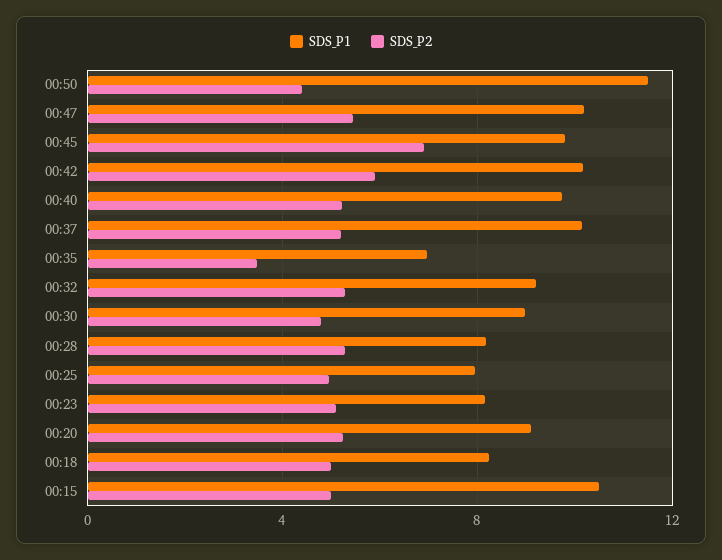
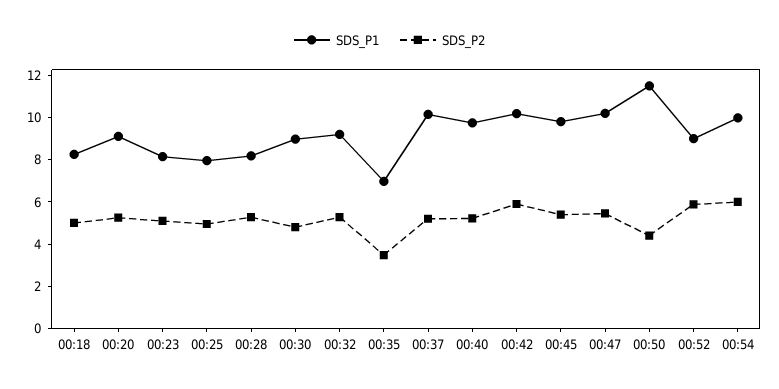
SDS_P2, 00:45: 7 -> 5.5
SDS_P1, 00:15: 10.5 -> none
SDS_P2, 00:15: 5 -> none
SDS_P1, 00:52: none -> 9
SDS_P2, 00:52: none -> 6
SDS_P1, 00:54: none -> 10
SDS_P2, 00:54: none -> 6

